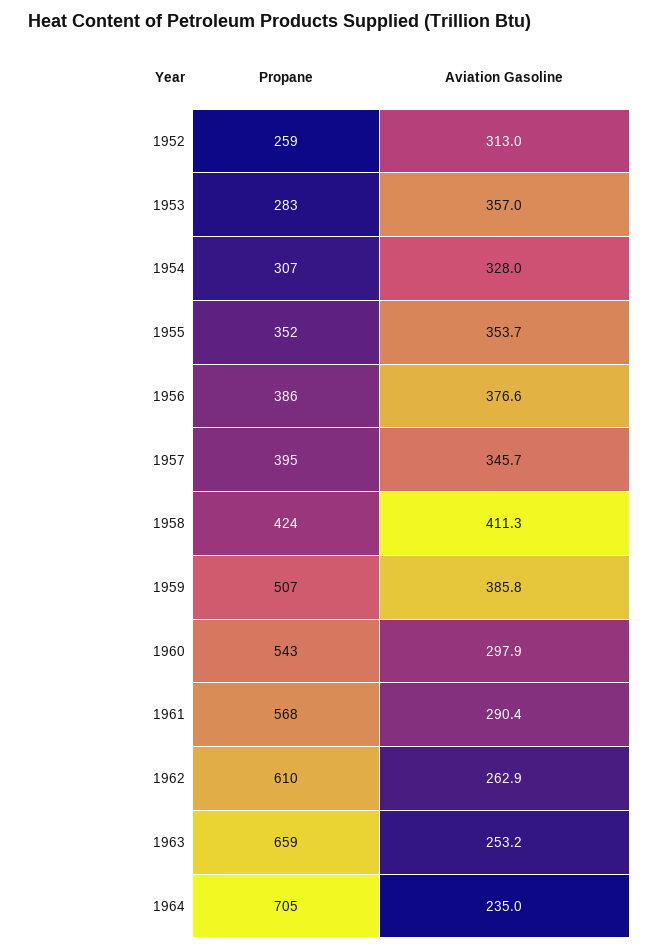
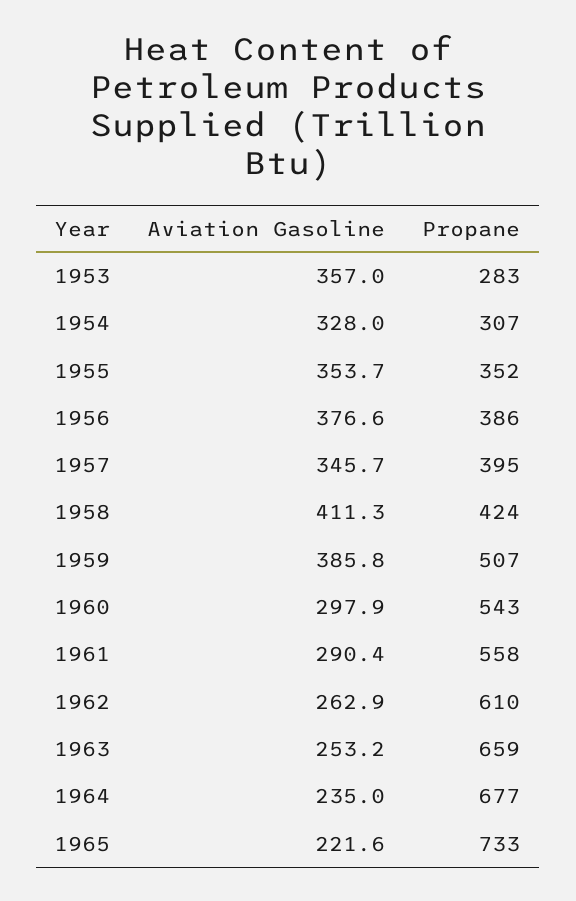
Propane, 1952: 259 -> none
Aviation Gasoline, 1952: 313 -> none
Propane, 1961: 568 -> 558
Propane, 1964: 705 -> 677
Aviation Gasoline, 1965: none -> 221.6
Propane, 1965: none -> 733

